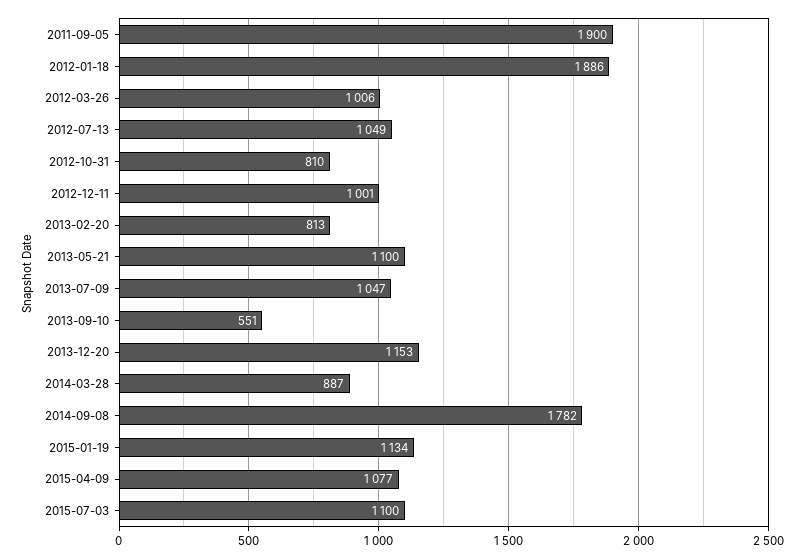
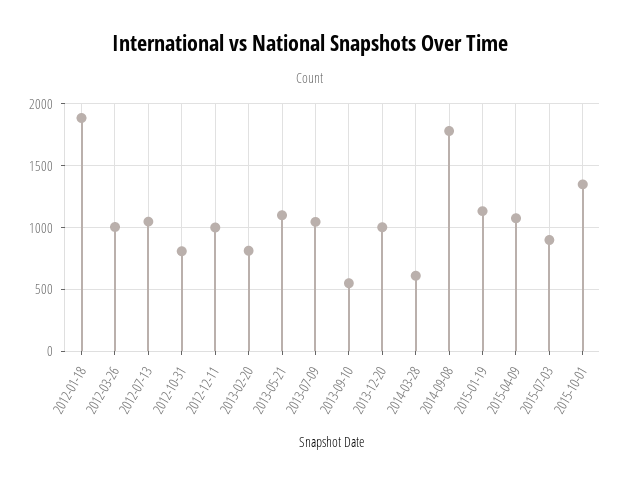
2011-09-05: 1900 -> none
2013-12-20: 1153 -> 1000
2014-03-28: 887 -> 600
2015-07-03: 1100 -> 900
2015-10-01: none -> 1350

